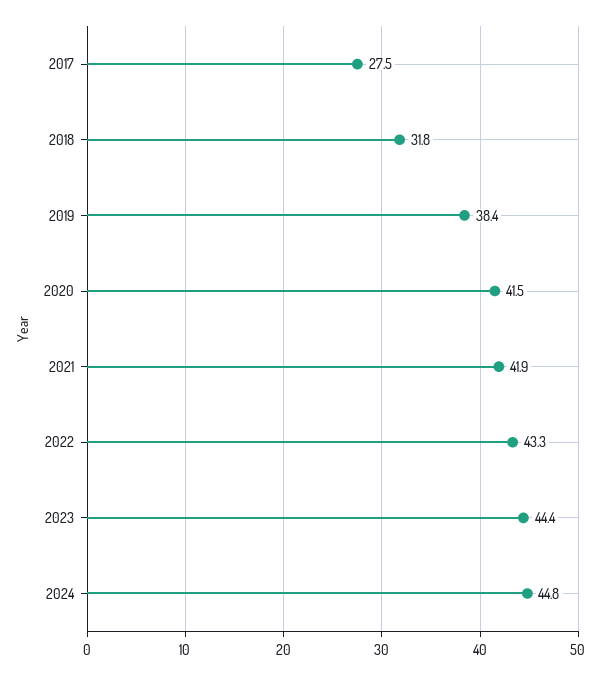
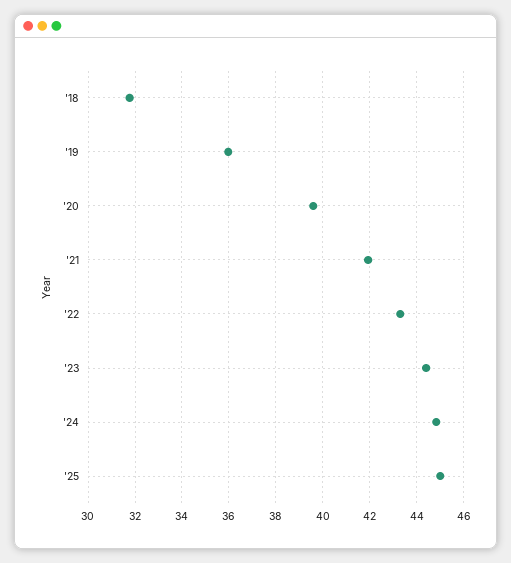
2017: 27.5 -> none
2019: 38.4 -> 36
2020: 41.5 -> 39.5
'25: none -> 45

